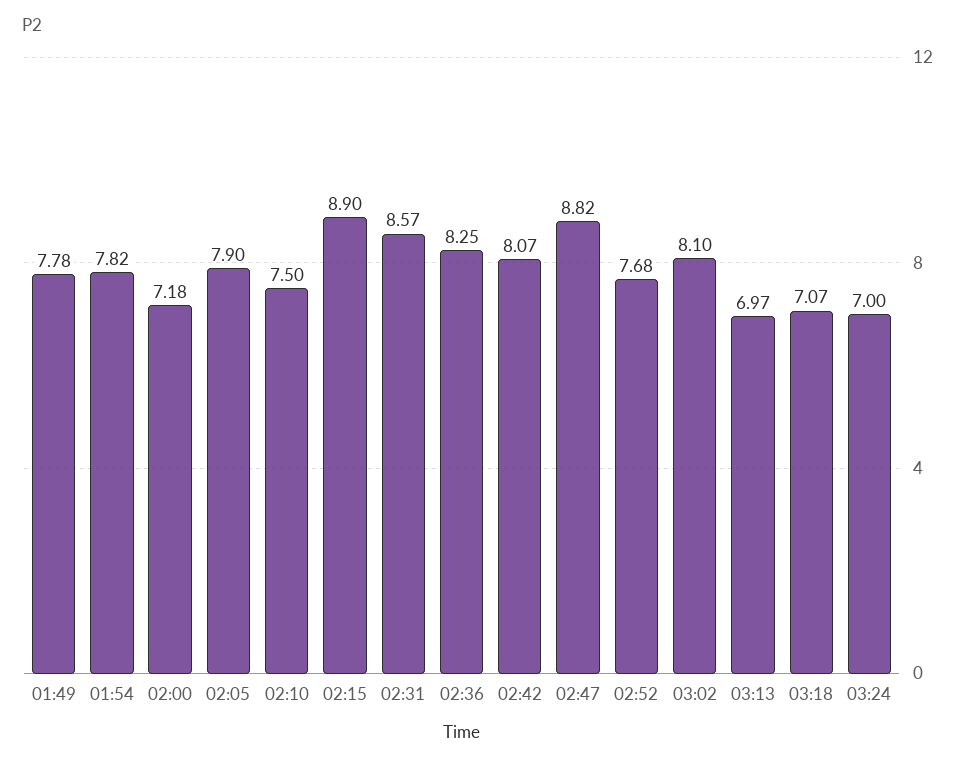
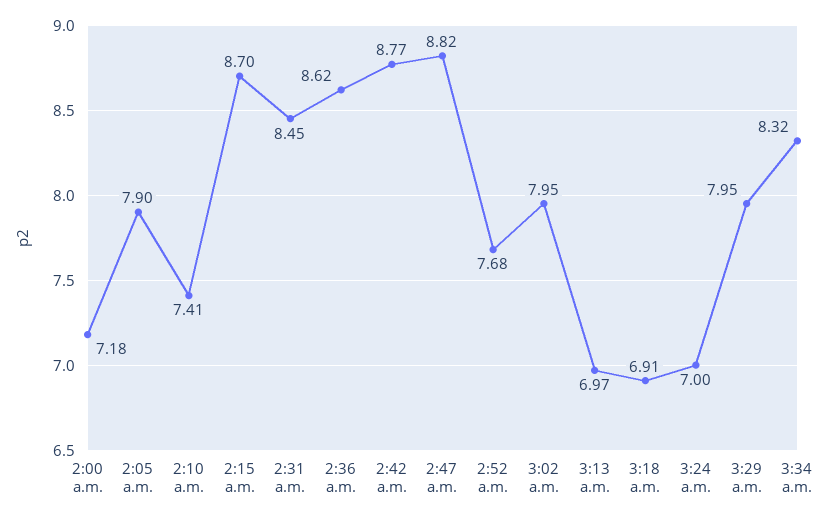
01:49: 7.78 -> none
01:54: 7.82 -> none
02:10: 7.5 -> 7.41
02:15: 8.9 -> 8.7
02:31: 8.57 -> 8.45
02:36: 8.25 -> 8.62
02:42: 8.07 -> 8.77
03:02: 8.1 -> 7.95
03:18: 7.07 -> 6.91
3:29 a.m.: none -> 7.95
3:34 a.m.: none -> 8.32

